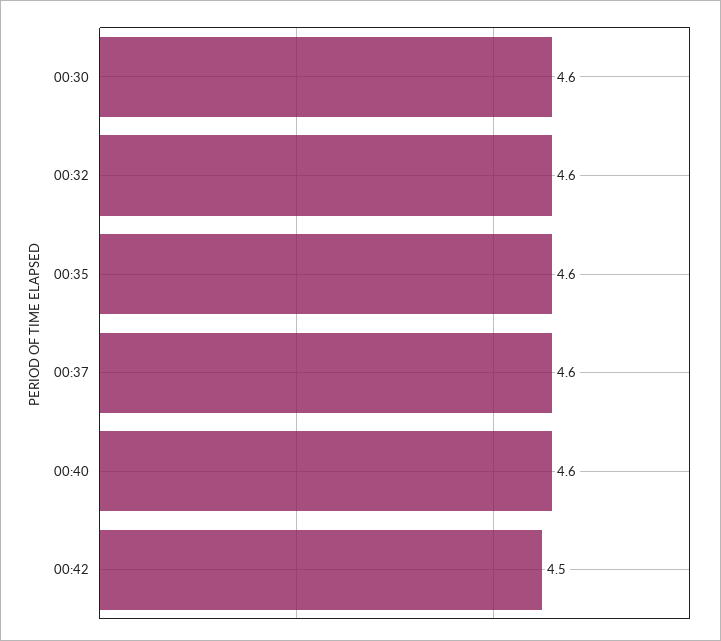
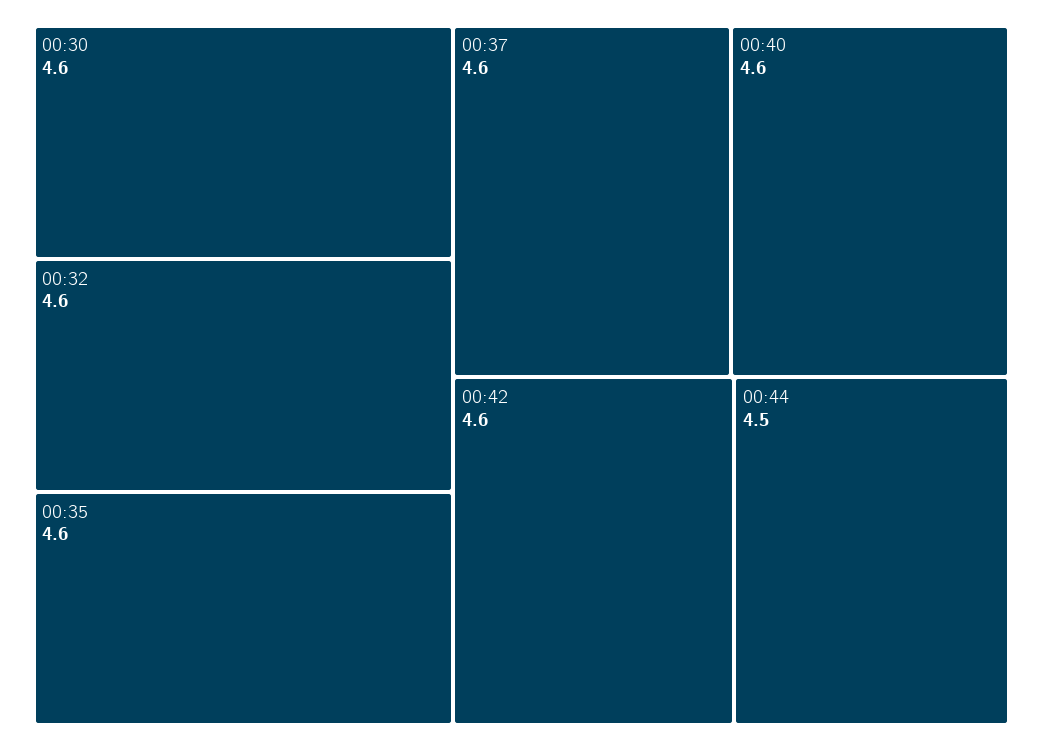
00:42: 4.5 -> 4.6
00:44: none -> 4.5

